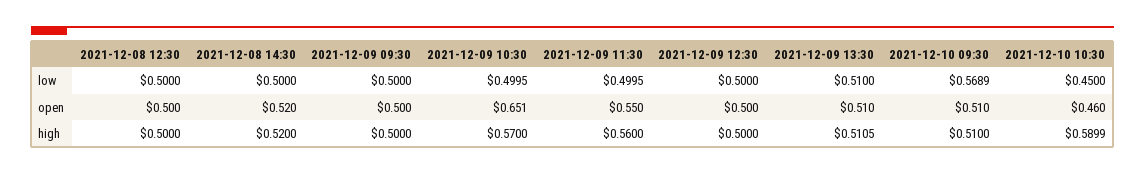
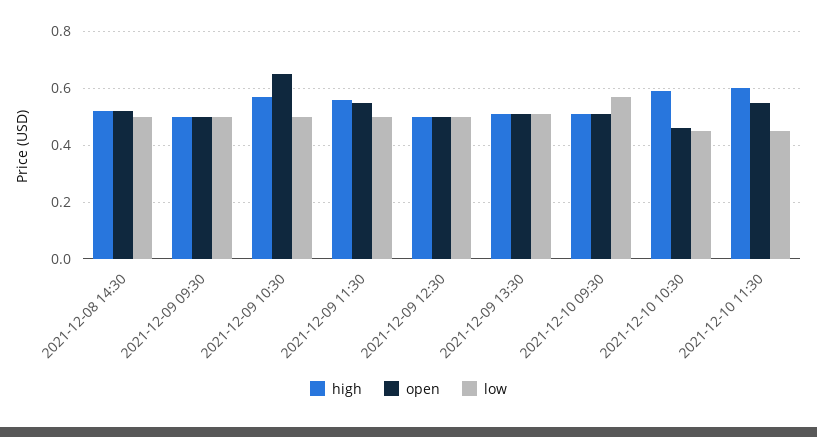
low, 2021-12-08 12:30: 0.5 -> none
open, 2021-12-08 12:30: 0.5 -> none
high, 2021-12-08 12:30: 0.5 -> none
high, 2021-12-10 11:30: none -> 0.6
open, 2021-12-10 11:30: none -> 0.55
low, 2021-12-10 11:30: none -> 0.45

